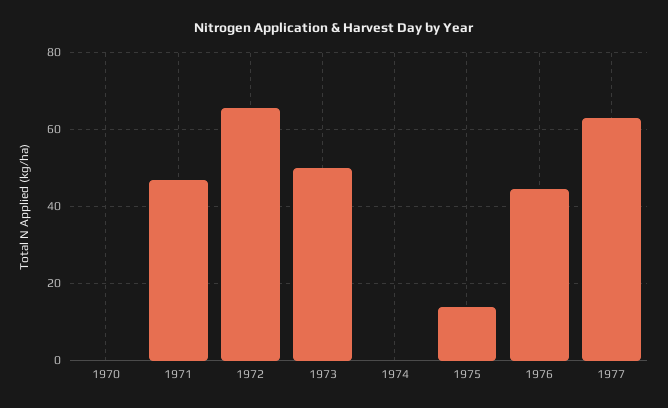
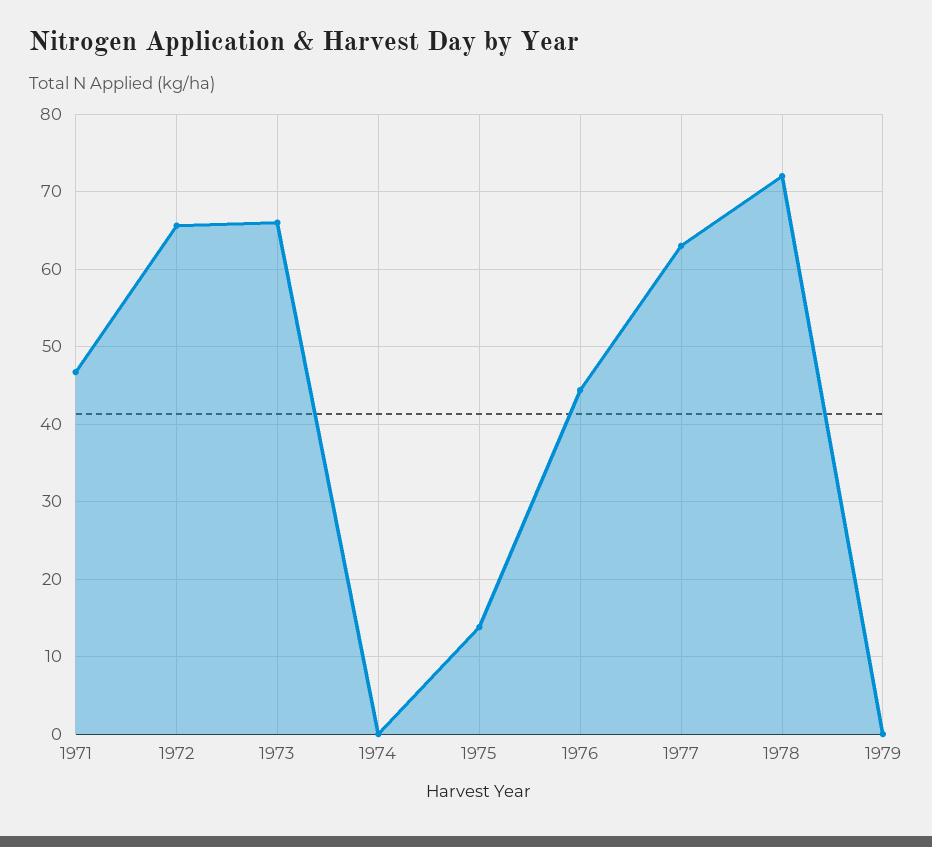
1970: 0 -> none
1973: 50 -> 66
1978: none -> 72
1979: none -> 0

